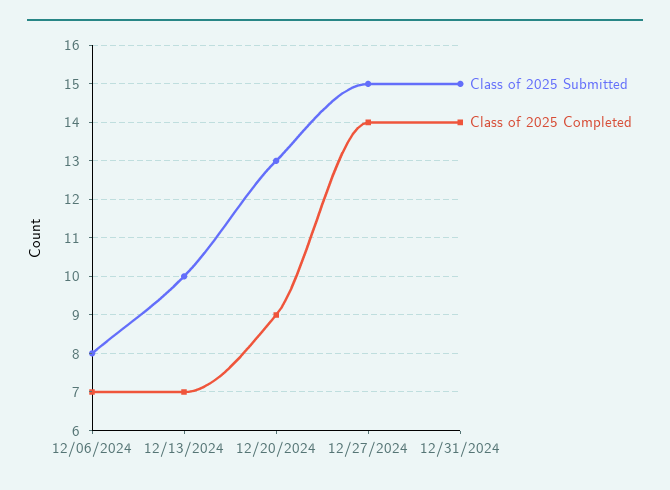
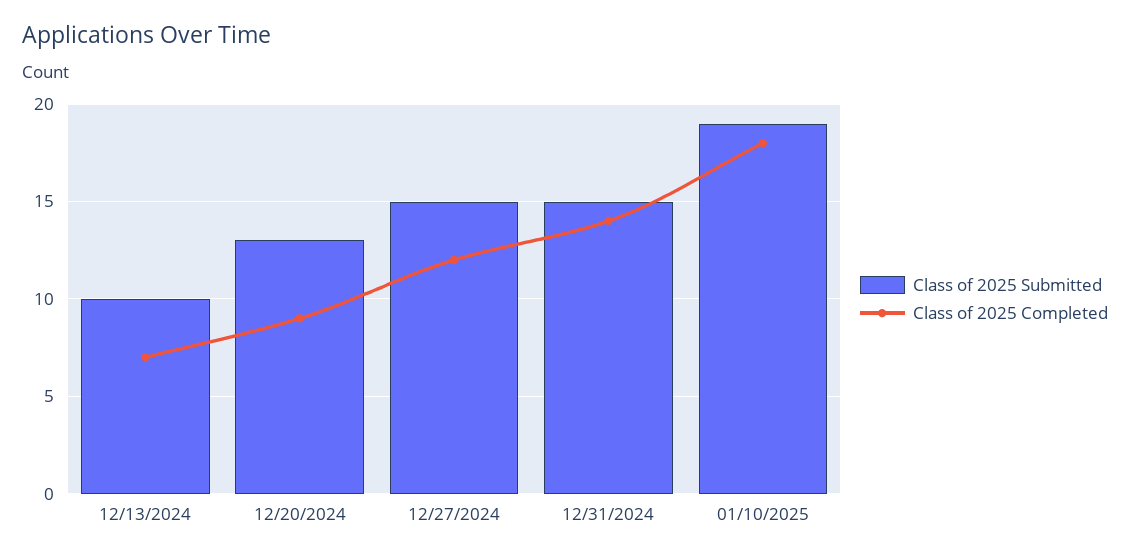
Class of 2025 Submitted, 12/06/2024: 8 -> none
Class of 2025 Completed, 12/06/2024: 7 -> none
Class of 2025 Completed, 12/27/2024: 14 -> 12
Class of 2025 Submitted, 01/10/2025: none -> 19
Class of 2025 Completed, 01/10/2025: none -> 18

